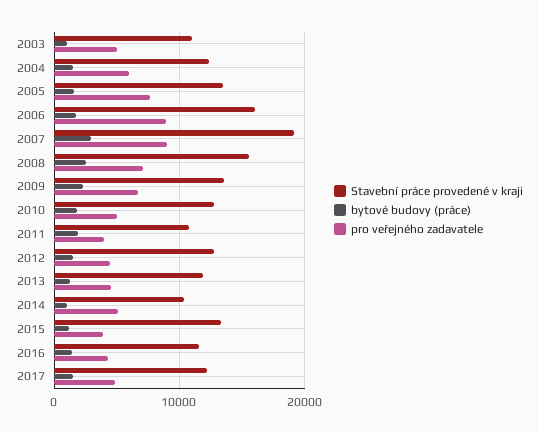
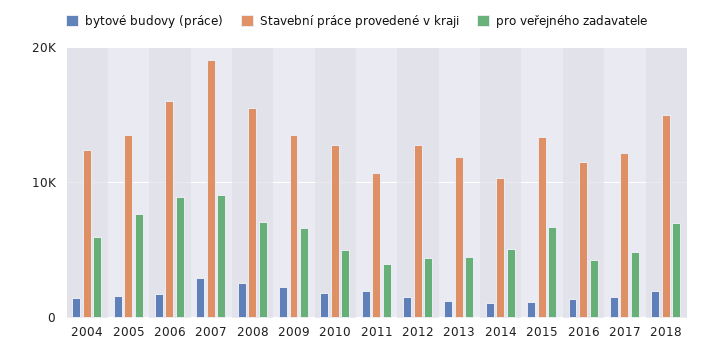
Stavební práce provedené v kraji, 2003: 11000 -> none
bytové budovy (práce), 2003: 1000 -> none
pro veřejného zadavatele, 2003: 5000 -> none
pro veřejného zadavatele, 2015: 4000 -> 7000
bytové budovy (práce), 2018: none -> 2000
Stavební práce provedené v kraji, 2018: none -> 15000
pro veřejného zadavatele, 2018: none -> 7000

